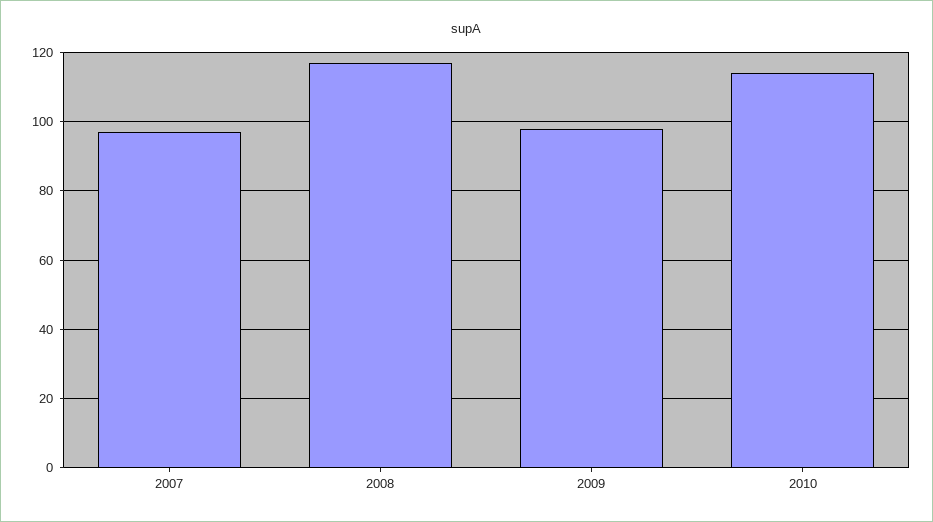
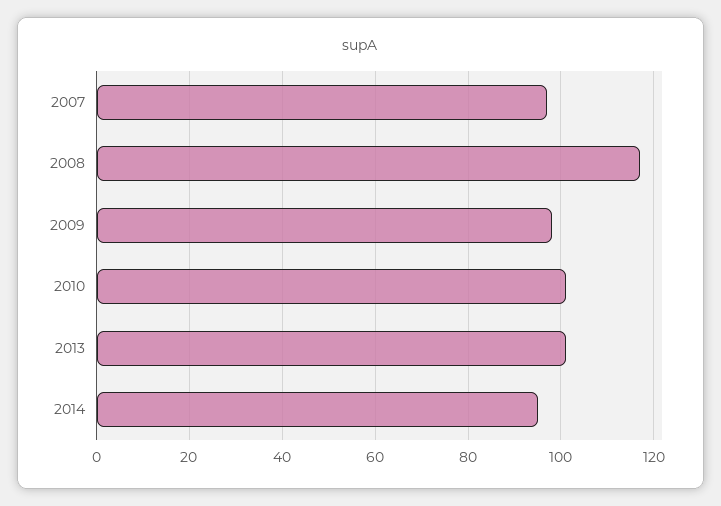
2010: 115 -> 100
2013: none -> 100
2014: none -> 95

